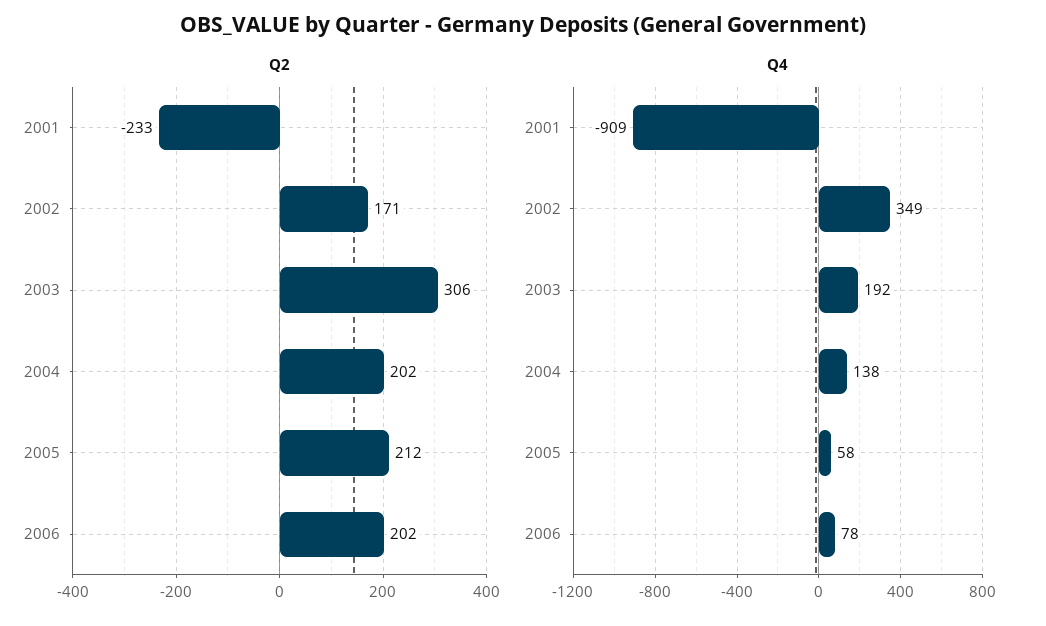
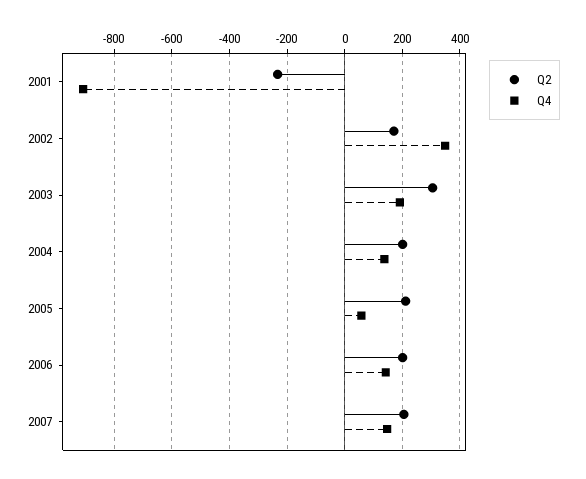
Q4, 2006: 78 -> 150
Q2, 2007: none -> 200
Q4, 2007: none -> 150

